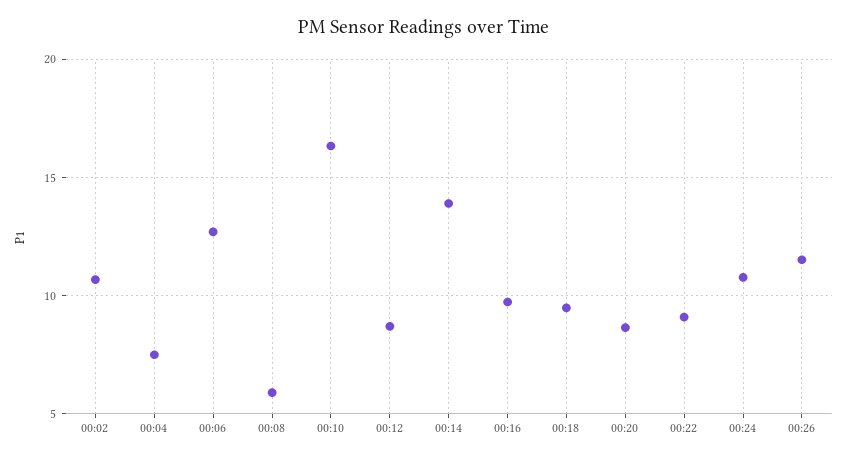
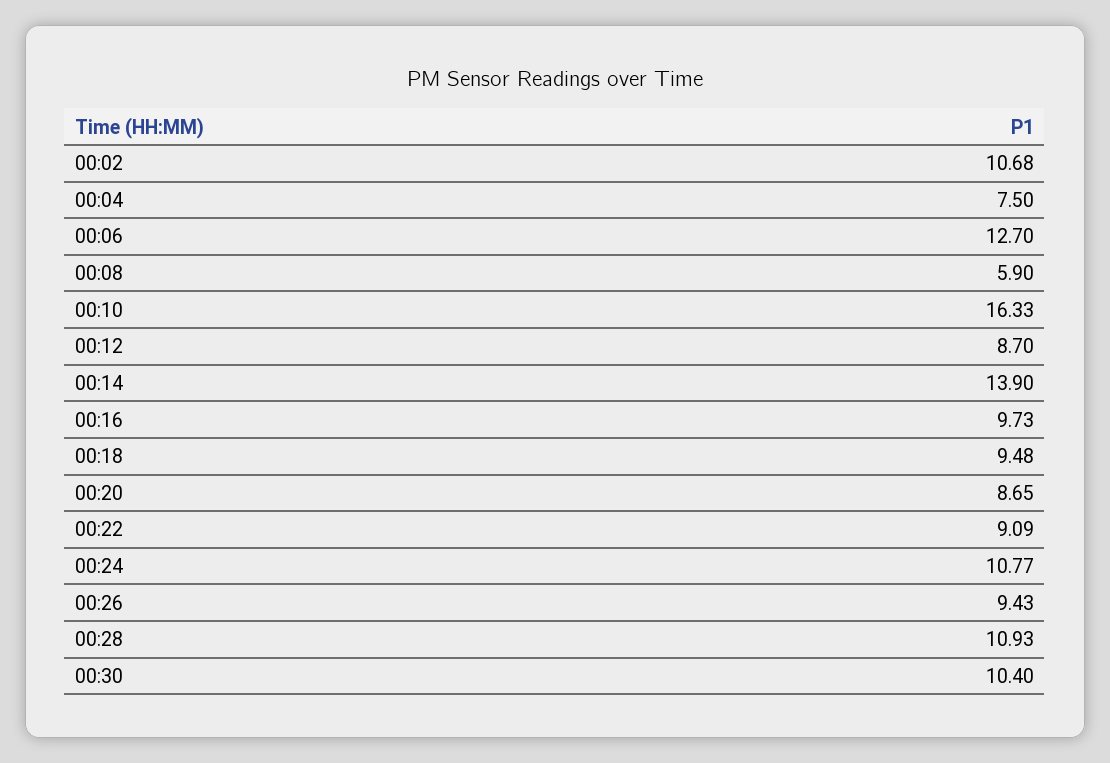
00:26: 11.5 -> 9.43
00:28: none -> 10.93
00:30: none -> 10.4

